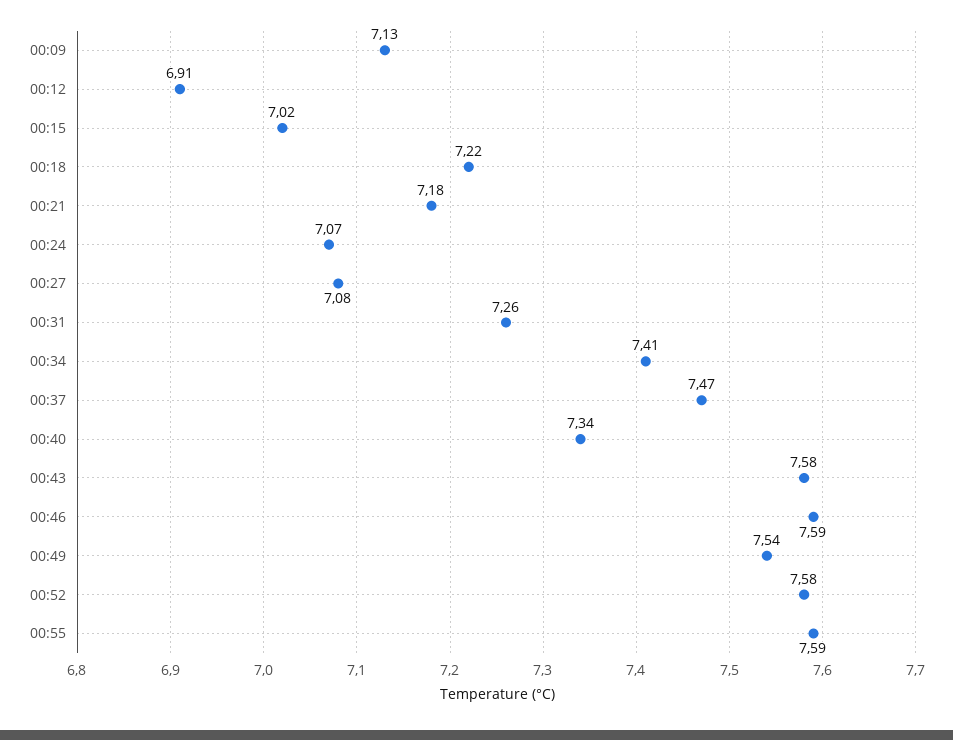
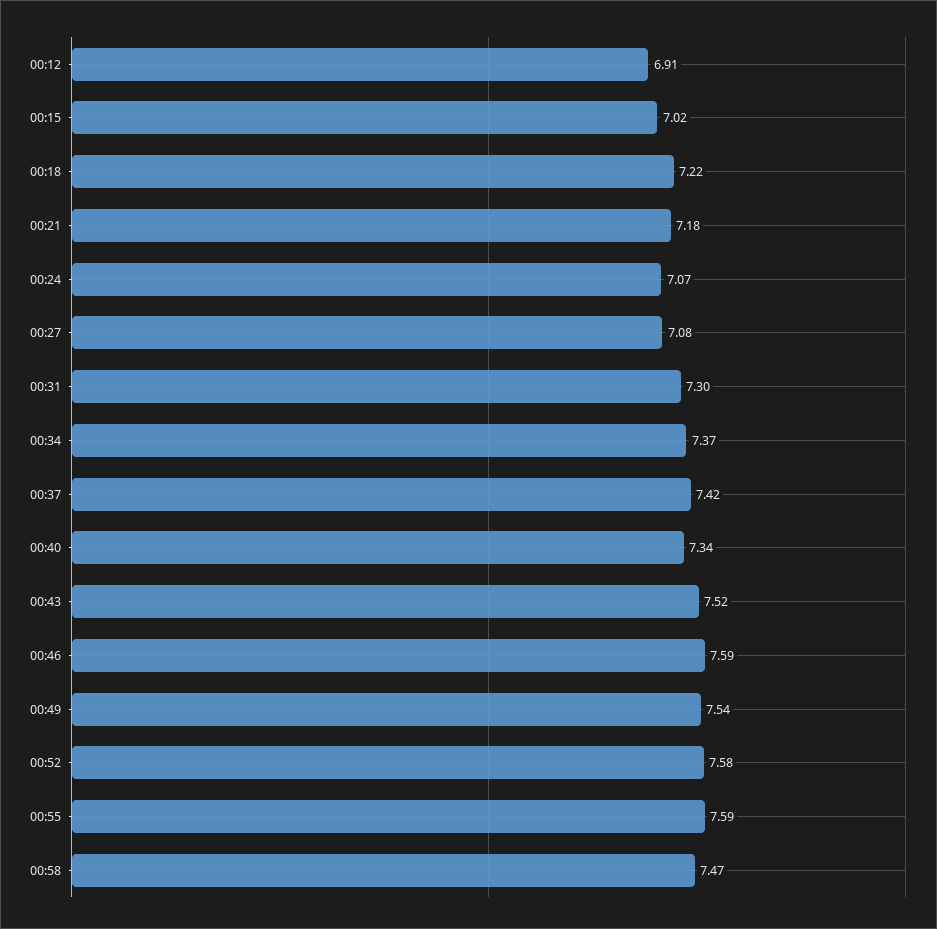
00:09: 7.13 -> none
00:31: 7.26 -> 7.3
00:34: 7.41 -> 7.37
00:37: 7.47 -> 7.42
00:43: 7.58 -> 7.52
00:58: none -> 7.47

